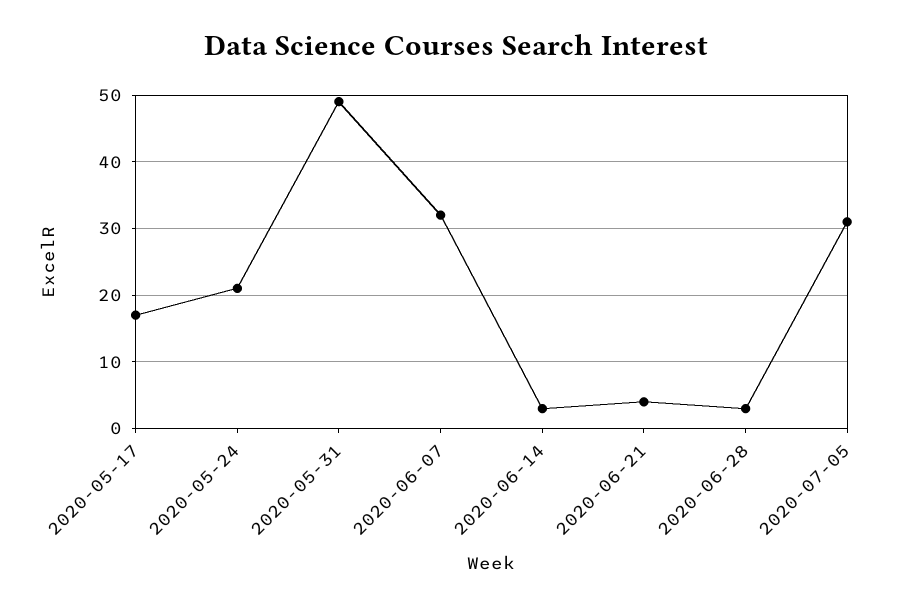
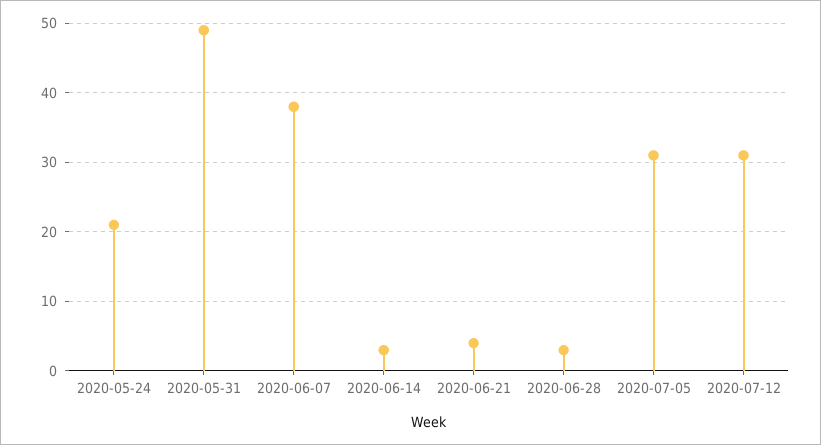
2020-05-17: 17 -> none
2020-06-07: 32 -> 38
2020-07-12: none -> 31

